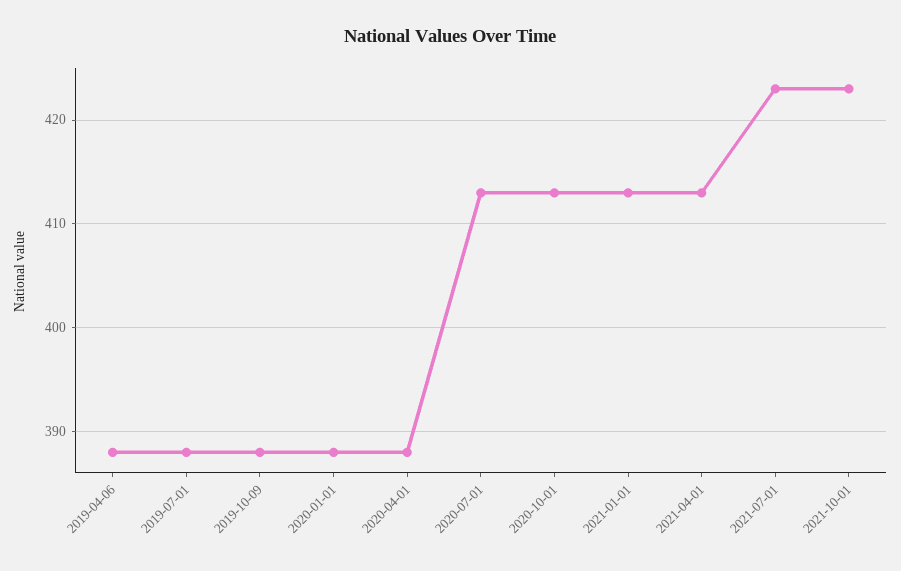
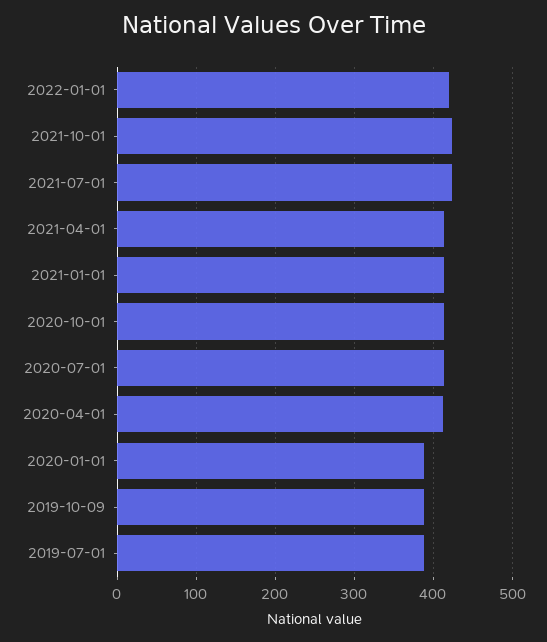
2019-04-06: 388 -> none
2020-04-01: 388 -> 410
2022-01-01: none -> 420

